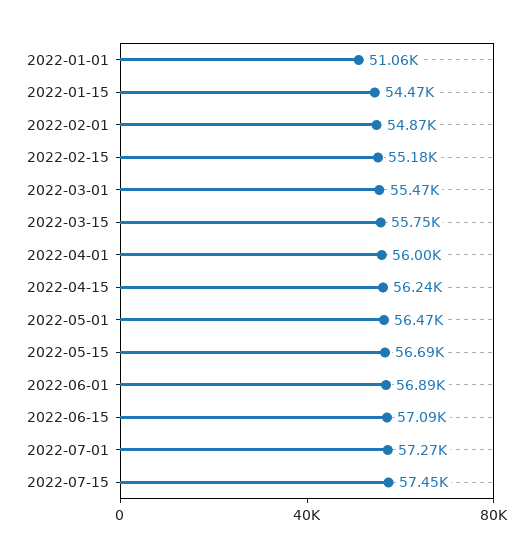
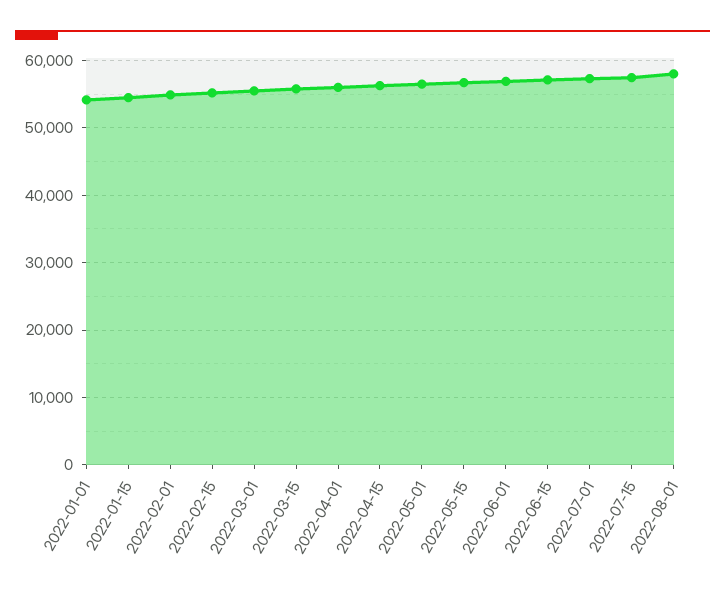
2022-01-01: 51060 -> 54000
2022-08-01: none -> 58000

